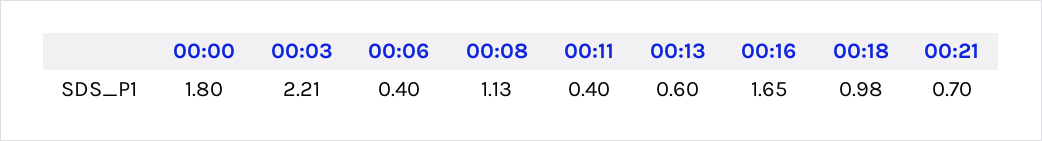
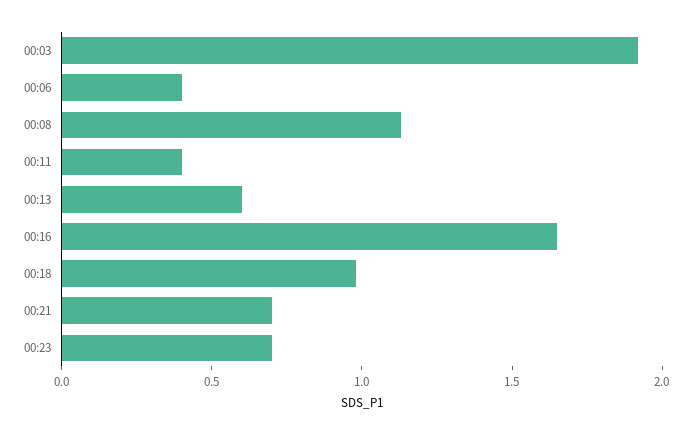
00:00: 1.8 -> none
00:03: 2.21 -> 1.9
00:23: none -> 0.7

